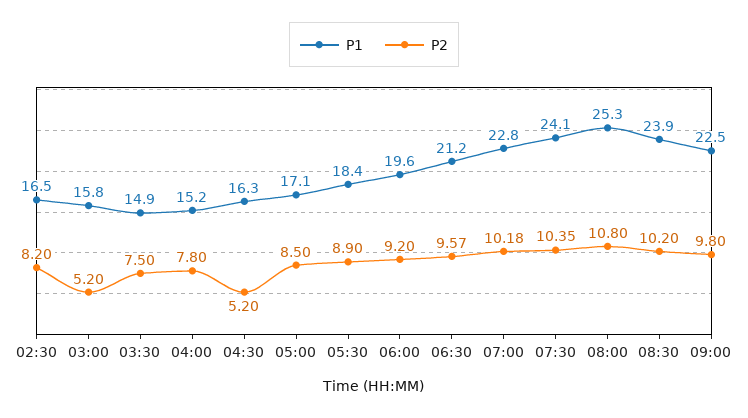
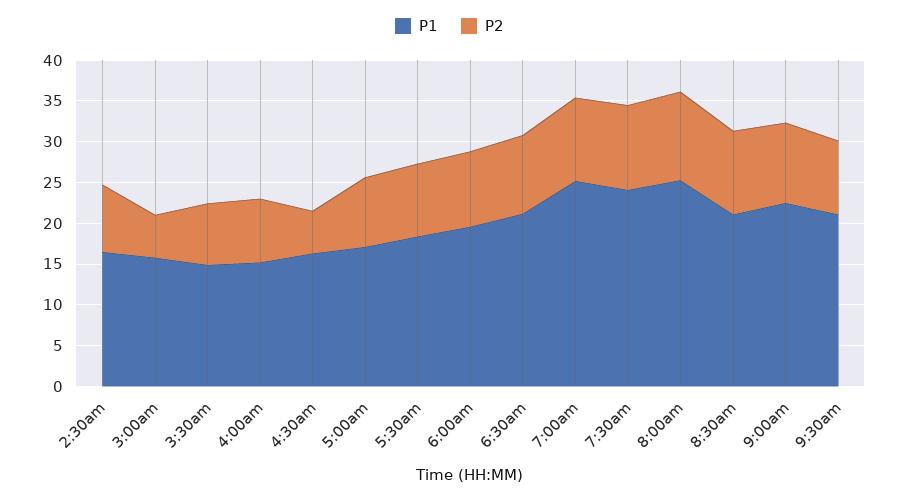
P1, 07:00: 22.8 -> 25
P1, 08:30: 23.9 -> 21
P1, 9:30am: none -> 21
P2, 9:30am: none -> 9

